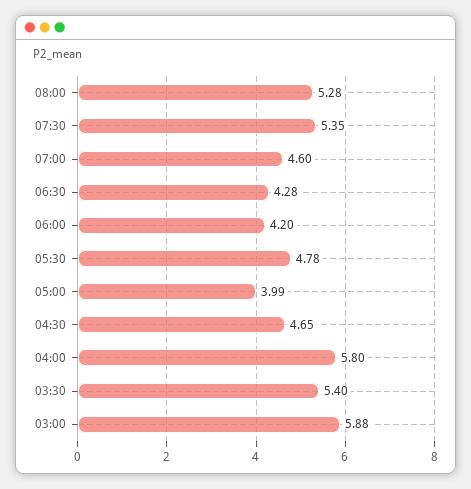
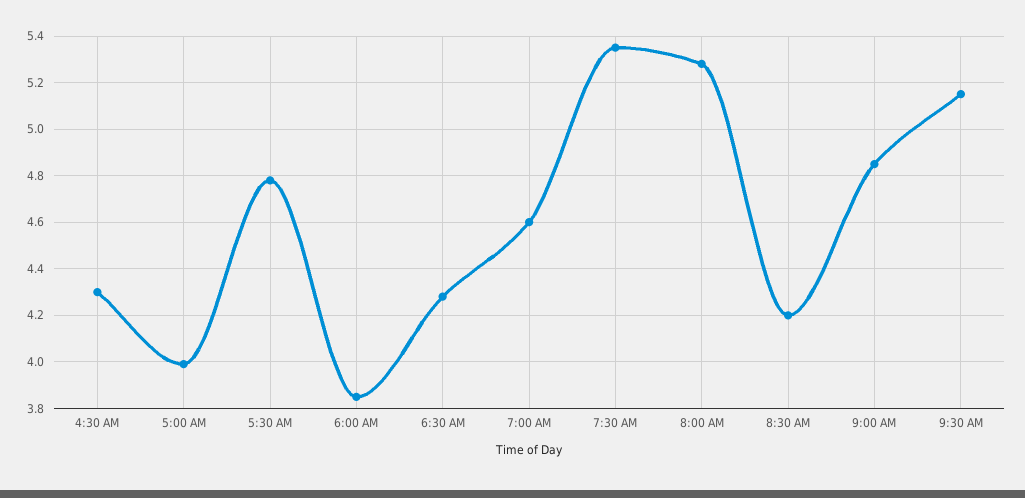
06:00: 4.2 -> 3.85
04:30: 4.65 -> 4.3
04:00: 5.8 -> none
03:30: 5.4 -> none
03:00: 5.88 -> none
8:30 AM: none -> 4.2
9:00 AM: none -> 4.85
9:30 AM: none -> 5.15

